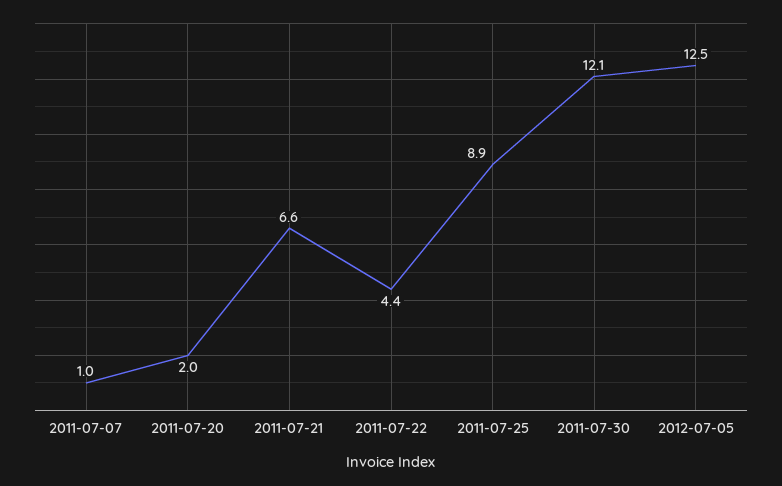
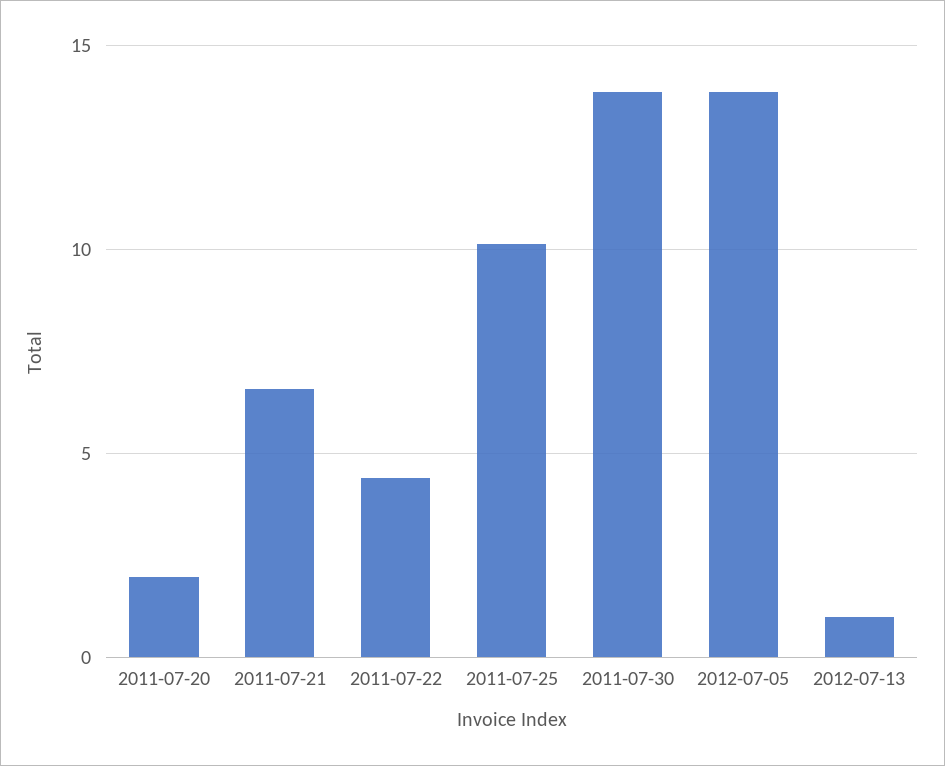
2011-07-07: 1 -> none
2011-07-25: 8.9 -> 10
2011-07-30: 12.1 -> 14
2012-07-05: 12.5 -> 14
2012-07-13: none -> 1

